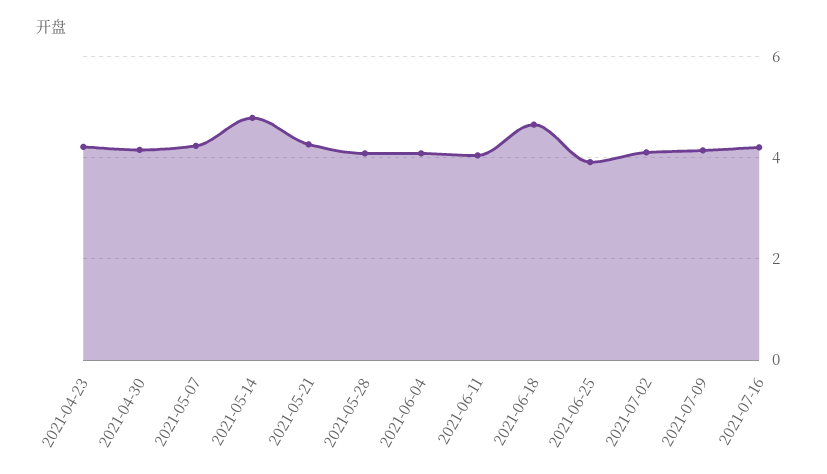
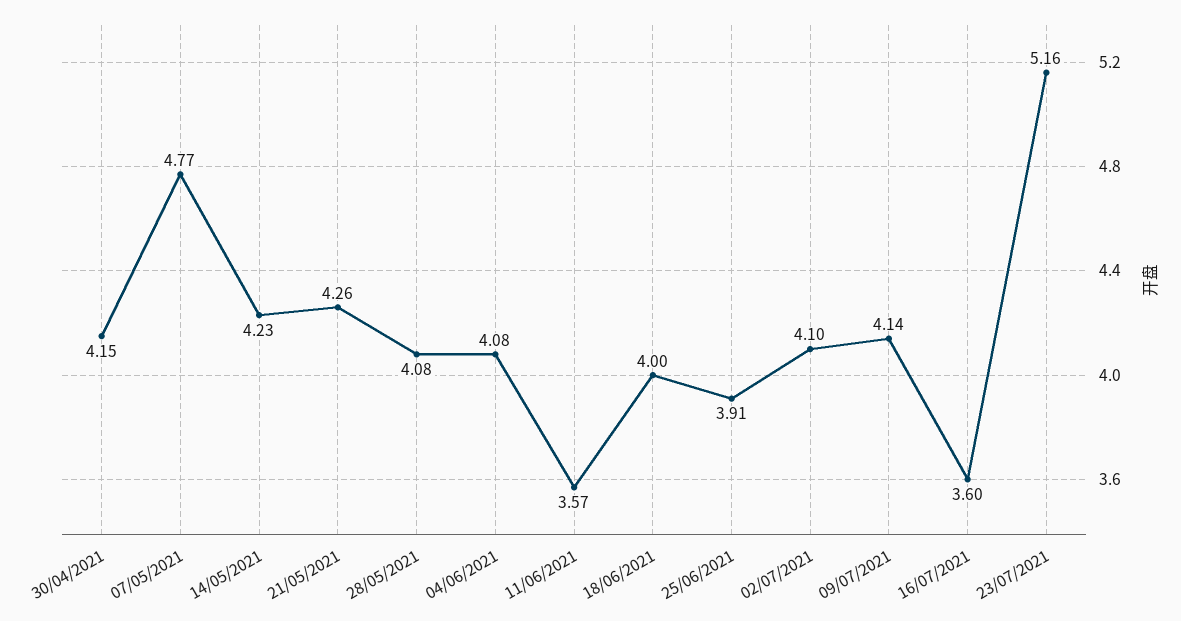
2021-04-23: 4.2 -> none
2021-05-07: 4.2 -> 4.77
2021-05-14: 4.8 -> 4.23
2021-06-11: 4 -> 3.57
2021-06-18: 4.6 -> 4
2021-07-16: 4.2 -> 3.6
23/07/2021: none -> 5.16

